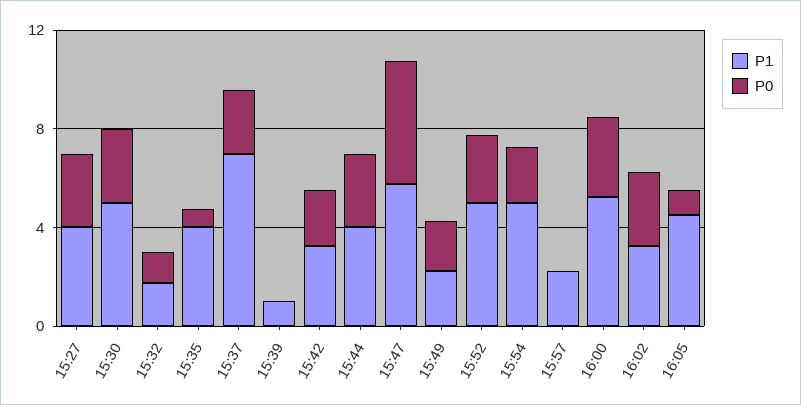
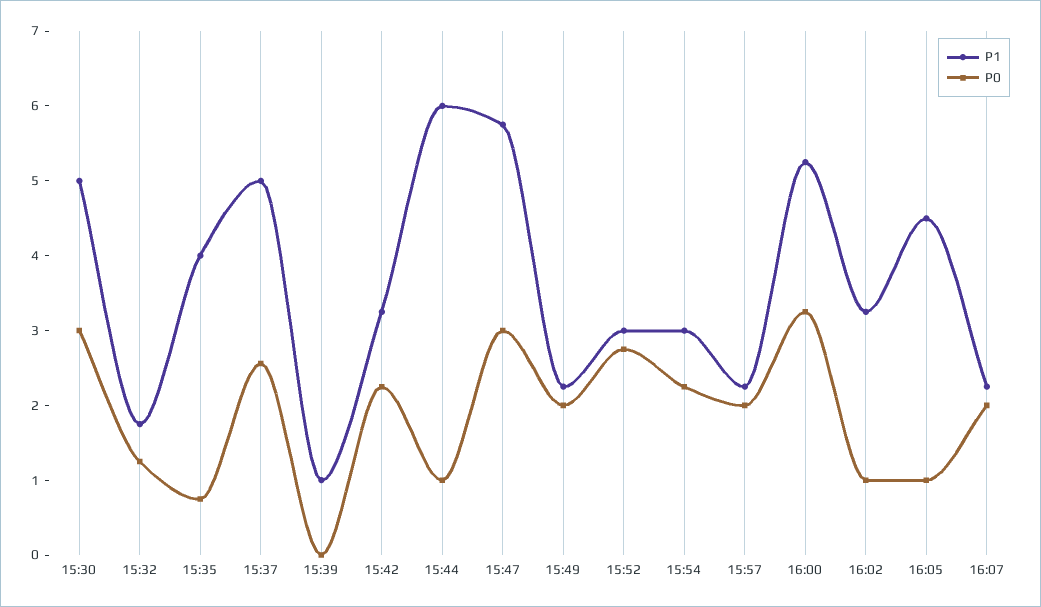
P1, 15:27: 4 -> none
P0, 15:27: 3 -> none
P1, 15:37: 7 -> 5
P1, 15:44: 4 -> 6
P0, 15:44: 3 -> 1
P0, 15:47: 5 -> 3
P1, 15:52: 5 -> 3
P1, 15:54: 5 -> 3
P0, 15:57: 0 -> 2
P0, 16:02: 3 -> 1
P1, 16:07: none -> 2.2
P0, 16:07: none -> 2

